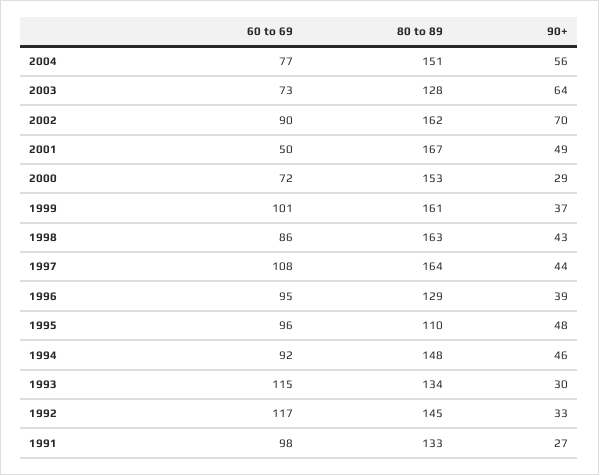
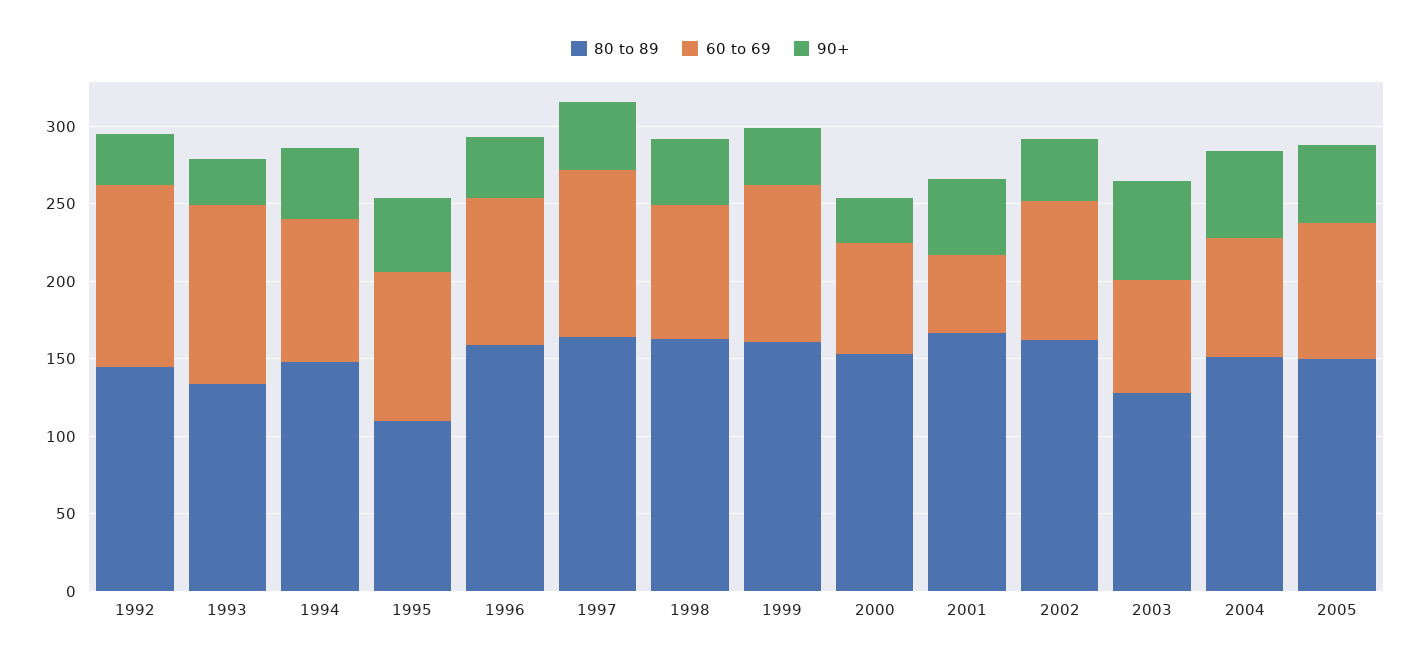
90+, 2002: 70 -> 40
80 to 89, 1996: 129 -> 160
60 to 69, 1991: 98 -> none
80 to 89, 1991: 133 -> none
90+, 1991: 27 -> none
80 to 89, 2005: none -> 150
60 to 69, 2005: none -> 90
90+, 2005: none -> 50

